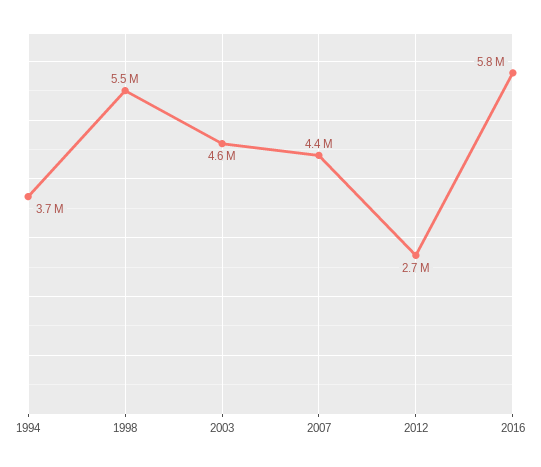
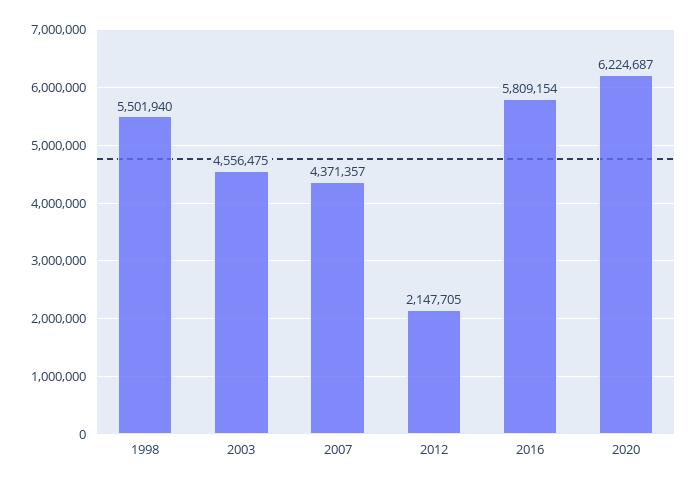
1994: 3700000 -> none
2012: 2700000 -> 2147705
2020: none -> 6224687

